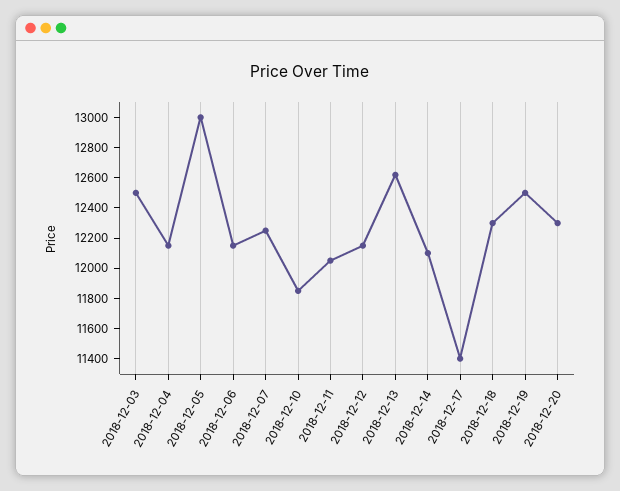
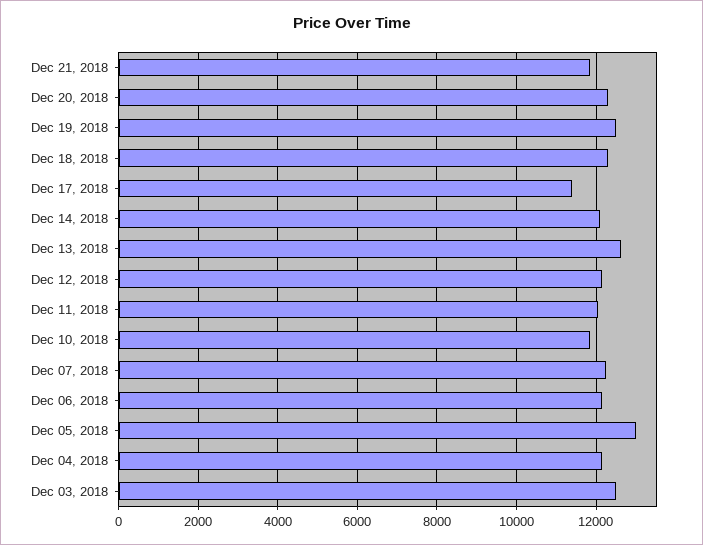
Dec 21, 2018: none -> 11800

